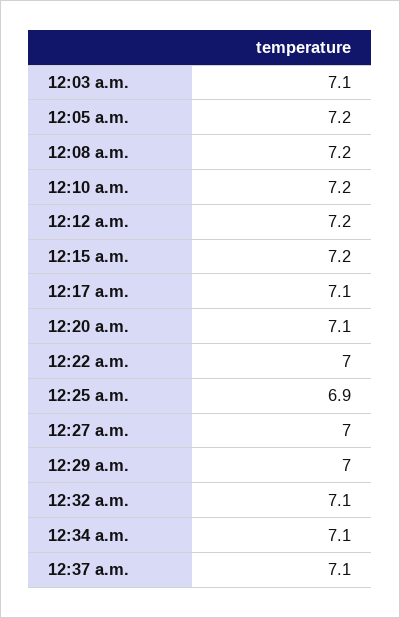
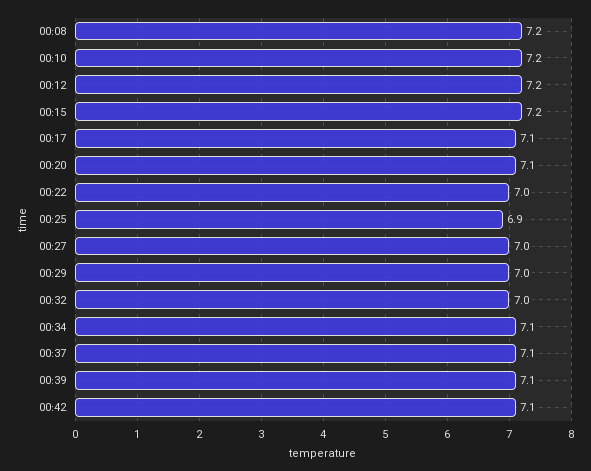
12:03 a.m.: 7.1 -> none
12:05 a.m.: 7.2 -> none
12:32 a.m.: 7.1 -> 7
00:39: none -> 7.1
00:42: none -> 7.1

